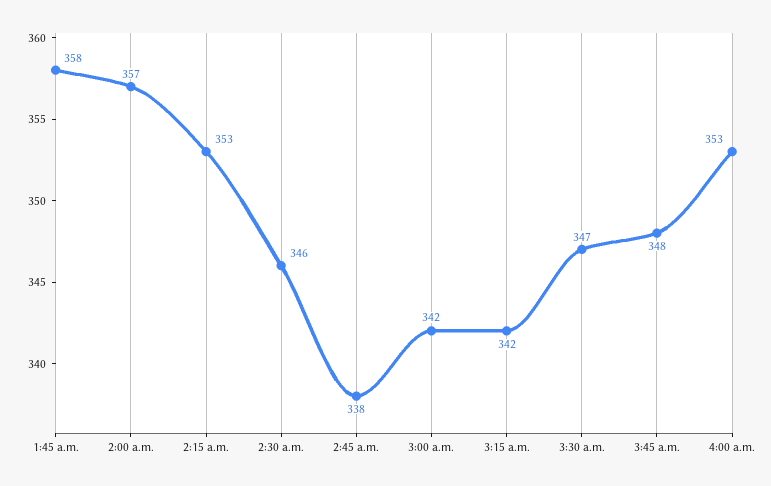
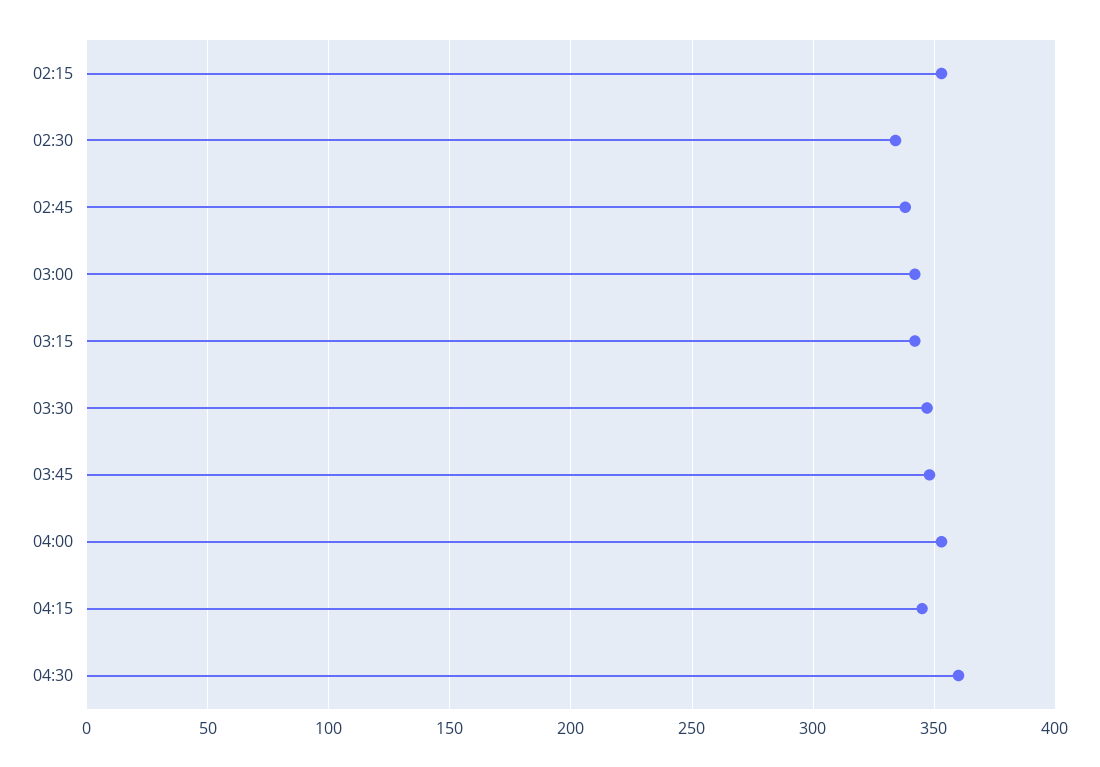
1:45 a.m.: 358 -> none
2:00 a.m.: 357 -> none
2:30 a.m.: 346 -> 335
04:15: none -> 345
04:30: none -> 360

